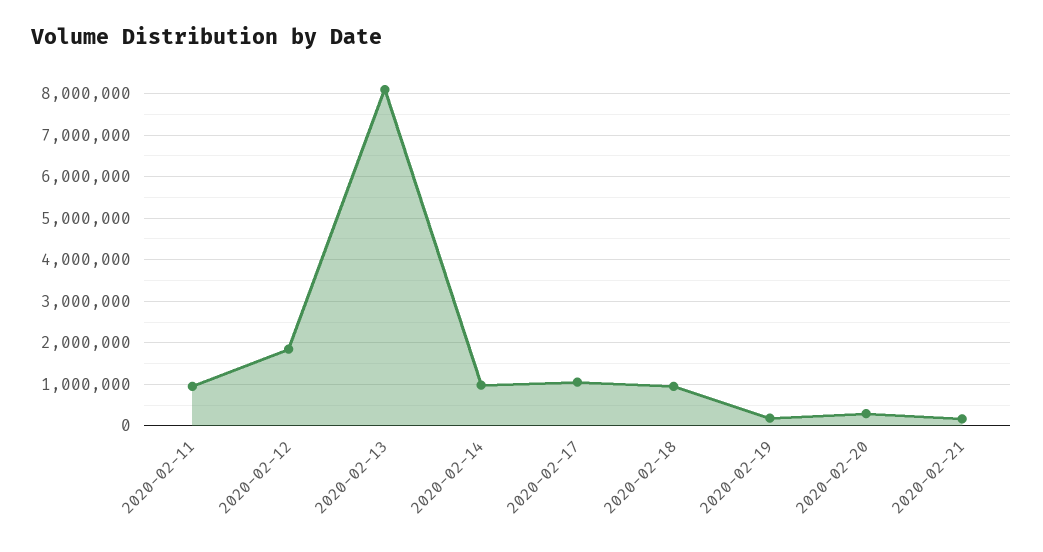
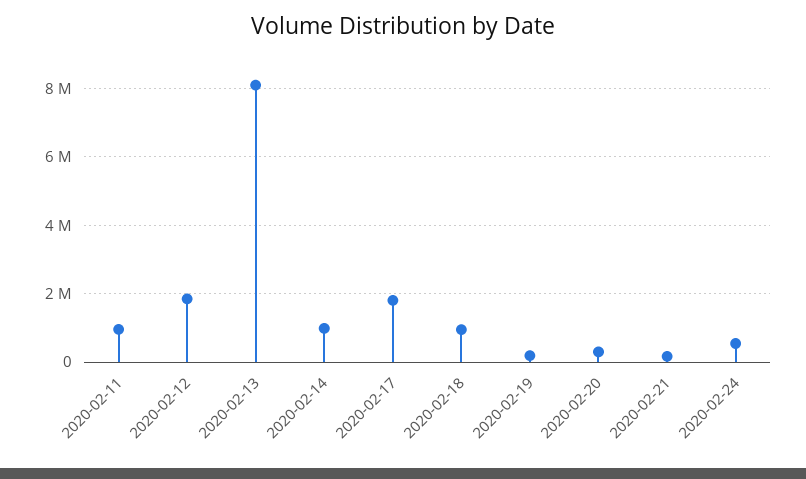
2020-02-17: 1000000 -> 1800000
2020-02-24: none -> 600000

